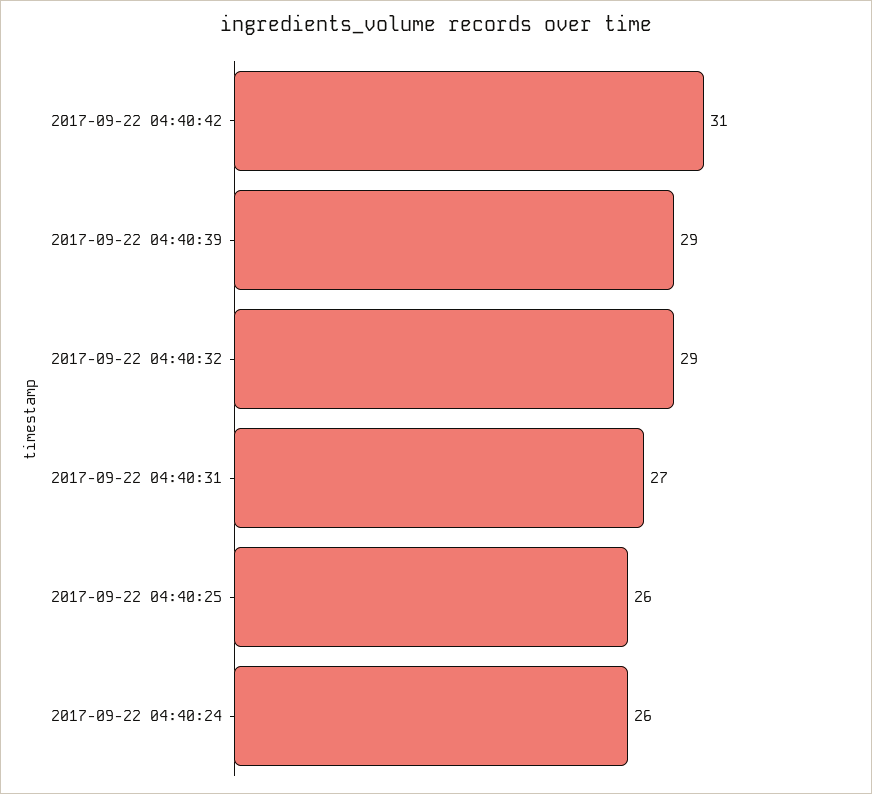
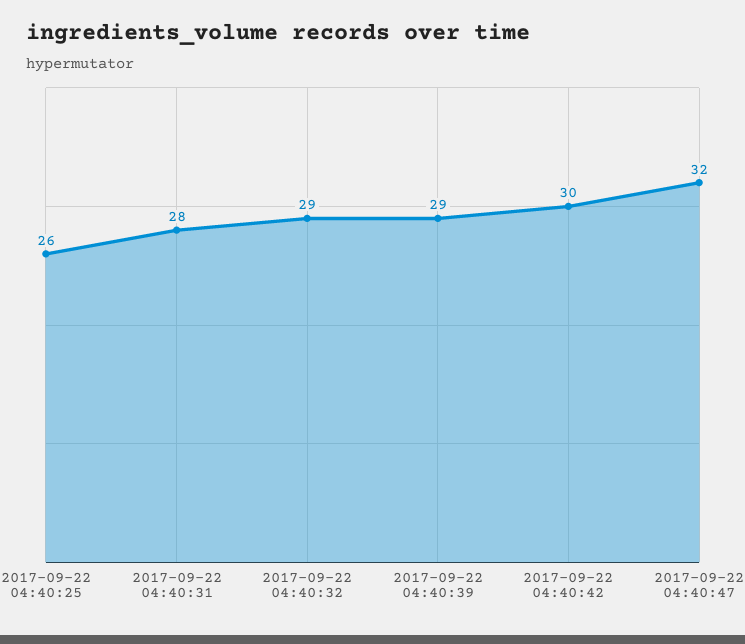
2017-09-22 04:40:42: 31 -> 30
2017-09-22 04:40:31: 27 -> 28
2017-09-22 04:40:24: 26 -> none
2017-09-22 04:40:47: none -> 32

